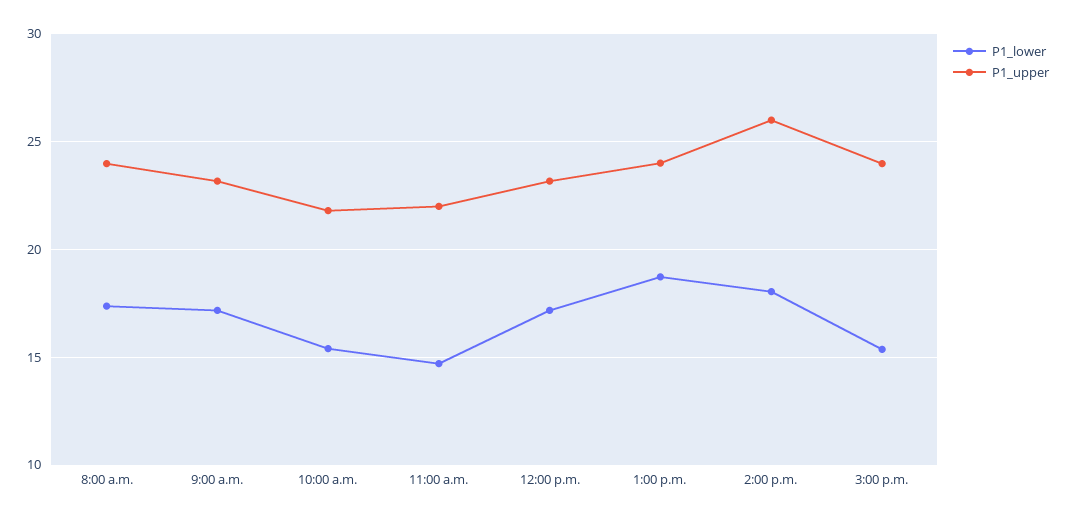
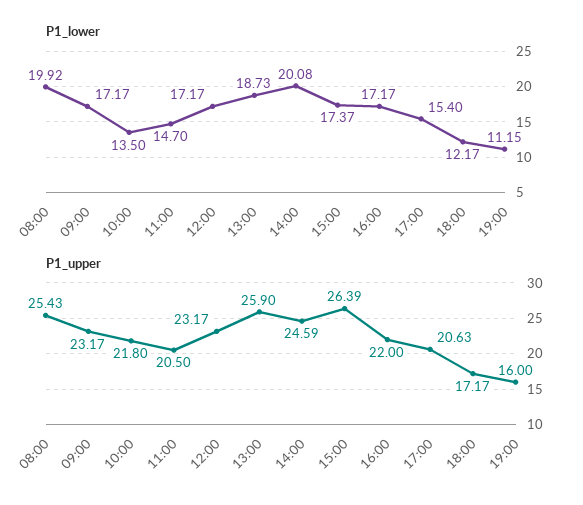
P1_lower, 8:00 a.m.: 17.5 -> 19.92
P1_upper, 8:00 a.m.: 24 -> 25.43
P1_lower, 10:00 a.m.: 15.5 -> 13.5
P1_upper, 11:00 a.m.: 22 -> 20.5
P1_upper, 1:00 p.m.: 24 -> 25.9
P1_lower, 2:00 p.m.: 18 -> 20.08
P1_upper, 2:00 p.m.: 26 -> 24.59
P1_lower, 3:00 p.m.: 15.5 -> 17.37
P1_upper, 3:00 p.m.: 24 -> 26.39
P1_lower, 16:00: none -> 17.17
P1_lower, 17:00: none -> 15.4
P1_lower, 18:00: none -> 12.17
P1_lower, 19:00: none -> 11.15
P1_upper, 16:00: none -> 22
P1_upper, 17:00: none -> 20.63
P1_upper, 18:00: none -> 17.17
P1_upper, 19:00: none -> 16

